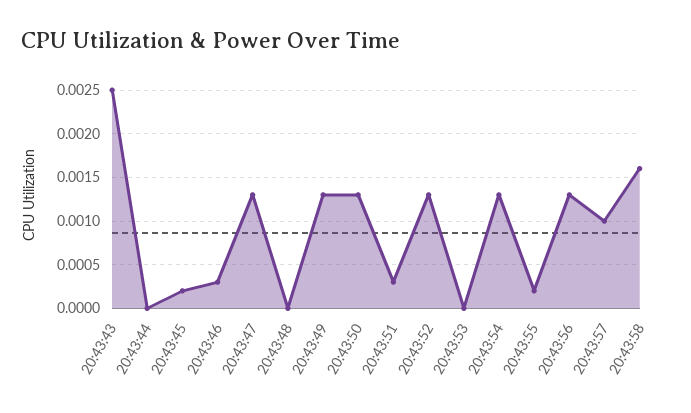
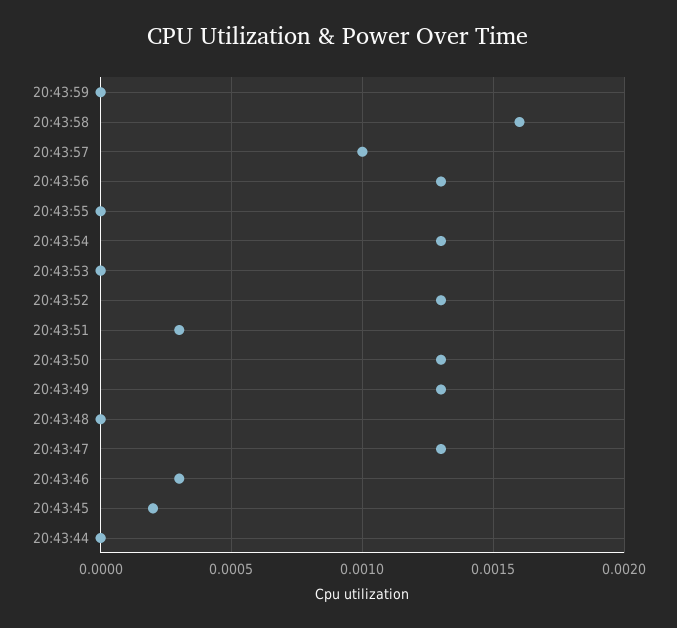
20:43:43: 0.0025 -> none
20:43:55: 0.0002 -> 0
20:43:59: none -> 0

